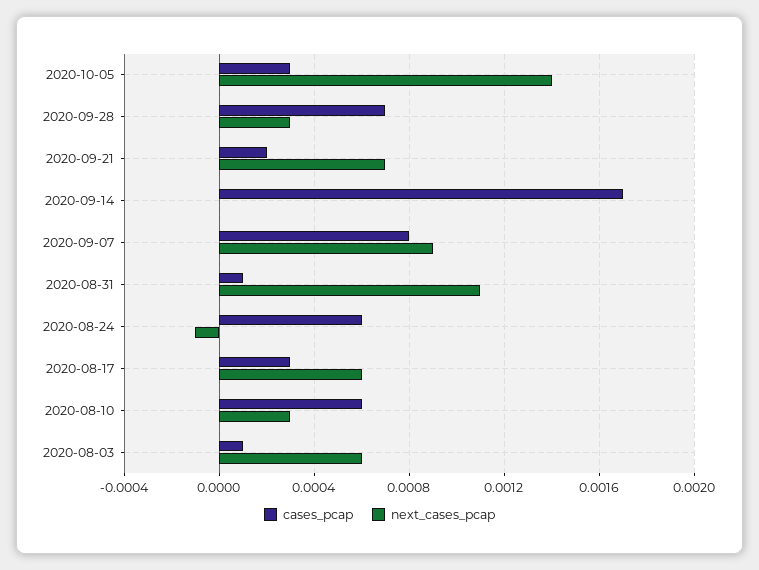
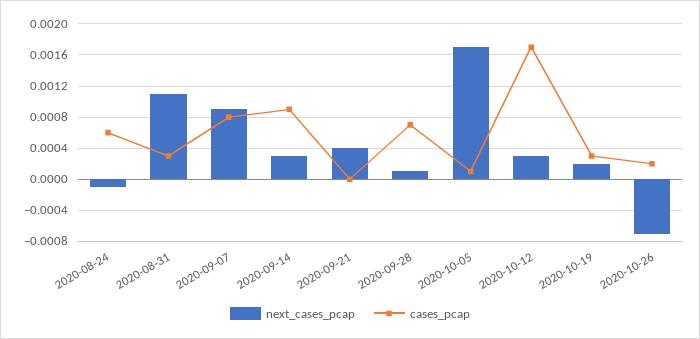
cases_pcap, 2020-10-05: 0.0003 -> 0.0001
next_cases_pcap, 2020-10-05: 0.0014 -> 0.0017
next_cases_pcap, 2020-09-28: 0.0003 -> 0.0001
cases_pcap, 2020-09-21: 0.0002 -> 0
next_cases_pcap, 2020-09-21: 0.0007 -> 0.0004
cases_pcap, 2020-09-14: 0.0017 -> 0.0009
next_cases_pcap, 2020-09-14: 0 -> 0.0003
cases_pcap, 2020-08-31: 0.0001 -> 0.0003
cases_pcap, 2020-08-17: 0.0003 -> none
next_cases_pcap, 2020-08-17: 0.0006 -> none
cases_pcap, 2020-08-10: 0.0006 -> none
next_cases_pcap, 2020-08-10: 0.0003 -> none
cases_pcap, 2020-08-03: 0.0001 -> none
next_cases_pcap, 2020-08-03: 0.0006 -> none
next_cases_pcap, 2020-10-12: none -> 0.0003
cases_pcap, 2020-10-12: none -> 0.0017
next_cases_pcap, 2020-10-19: none -> 0.0002
cases_pcap, 2020-10-19: none -> 0.0003
next_cases_pcap, 2020-10-26: none -> -0.0007
cases_pcap, 2020-10-26: none -> 0.0002

